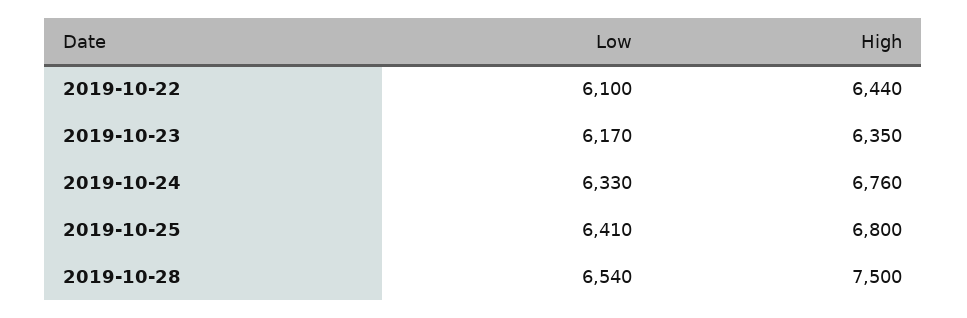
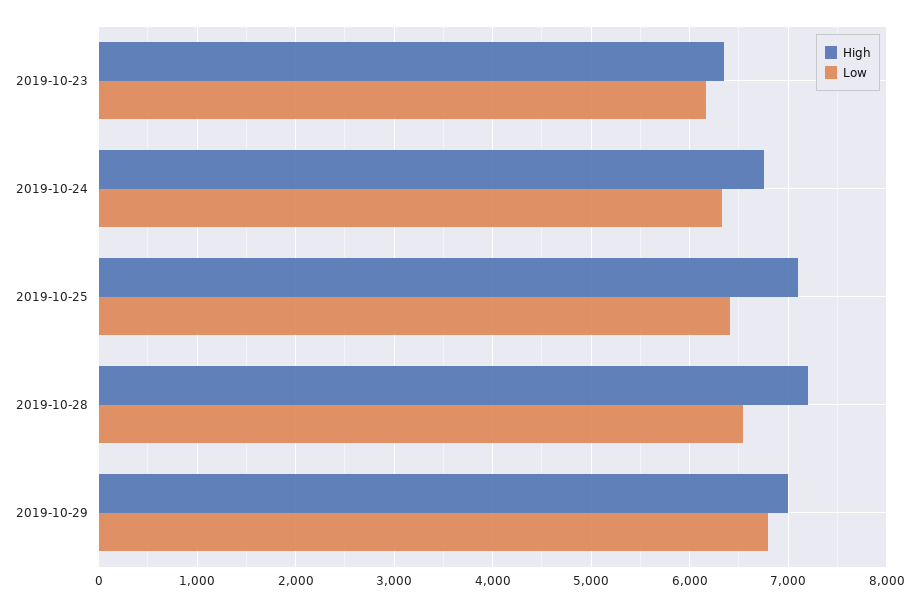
Low, 2019-10-22: 6100 -> none
High, 2019-10-22: 6440 -> none
High, 2019-10-25: 6800 -> 7100
High, 2019-10-28: 7500 -> 7200
High, 2019-10-29: none -> 7000
Low, 2019-10-29: none -> 6800

